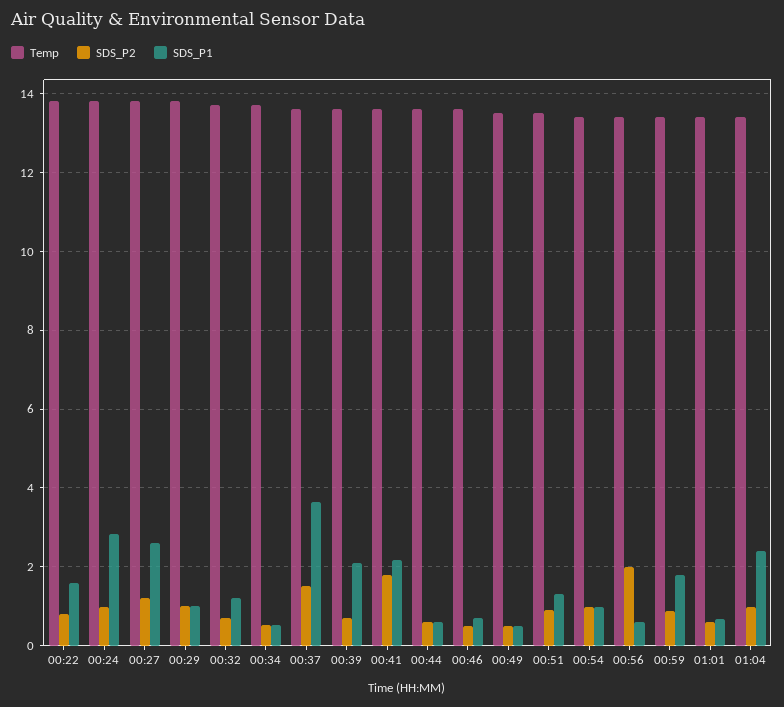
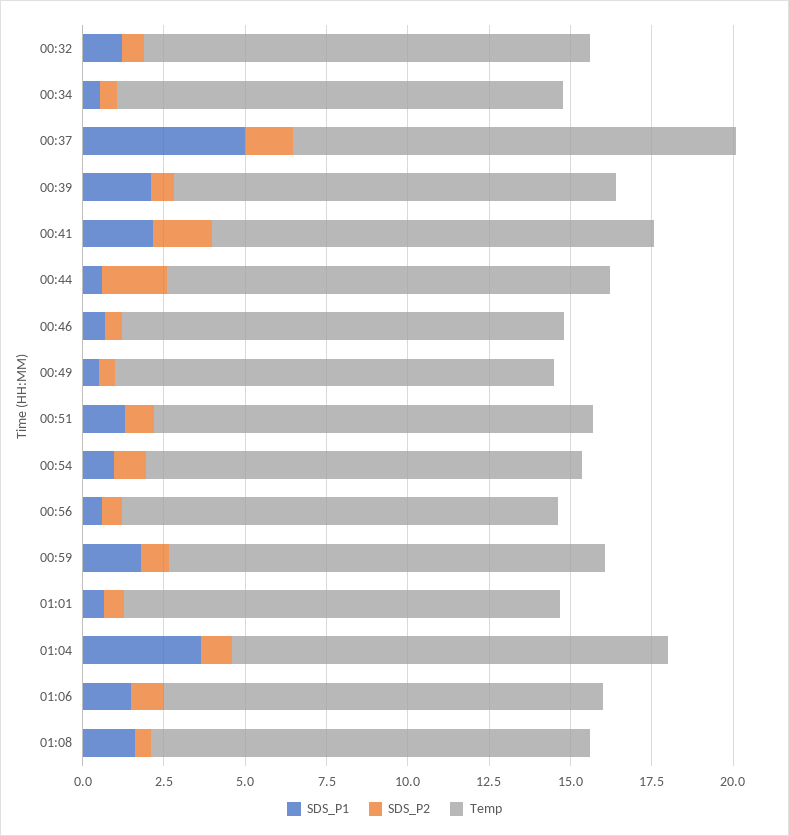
Temp, 00:22: 13.8 -> none
SDS_P2, 00:22: 0.8 -> none
SDS_P1, 00:22: 1.6 -> none
Temp, 00:24: 13.8 -> none
SDS_P2, 00:24: 1 -> none
SDS_P1, 00:24: 2.8 -> none
Temp, 00:27: 13.8 -> none
SDS_P2, 00:27: 1.2 -> none
SDS_P1, 00:27: 2.6 -> none
Temp, 00:29: 13.8 -> none
SDS_P2, 00:29: 1 -> none
SDS_P1, 00:29: 1 -> none
SDS_P1, 00:37: 3.6 -> 5
SDS_P2, 00:44: 0.6 -> 2
SDS_P2, 00:56: 2 -> 0.5
SDS_P1, 01:04: 2.4 -> 3.5
SDS_P1, 01:06: none -> 1.5
SDS_P2, 01:06: none -> 1
Temp, 01:06: none -> 13.5
SDS_P1, 01:08: none -> 1.5
SDS_P2, 01:08: none -> 0.5
Temp, 01:08: none -> 13.5

